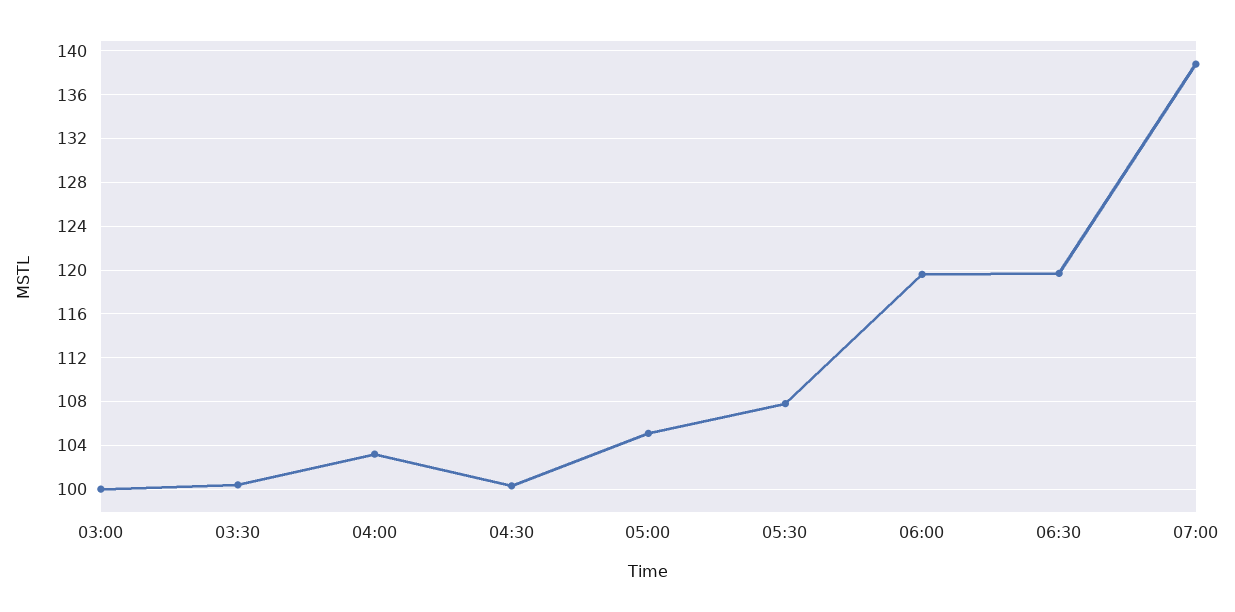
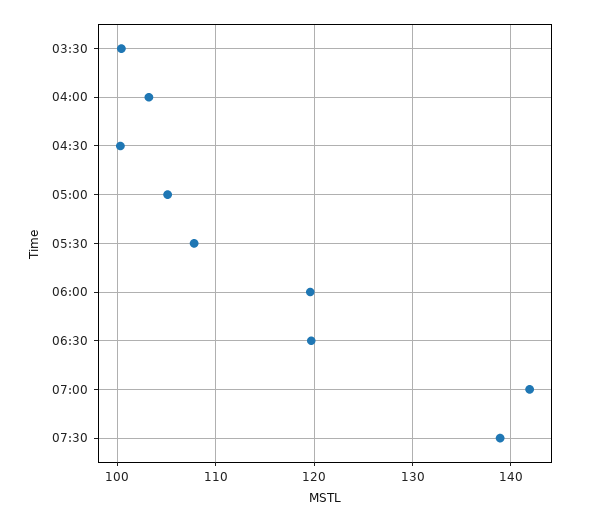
03:00: 100 -> none
07:00: 139 -> 142
07:30: none -> 139

